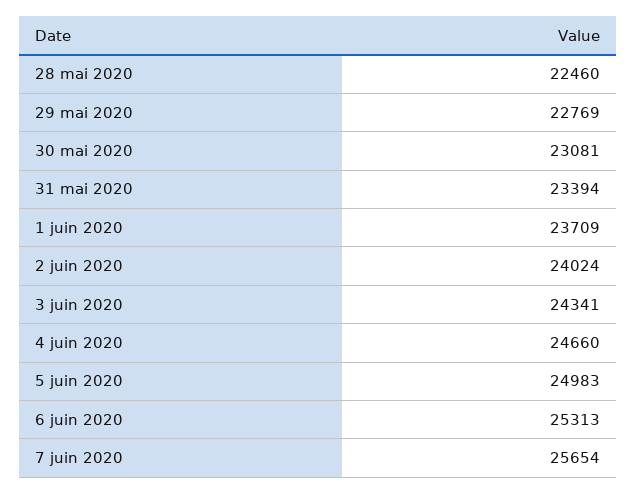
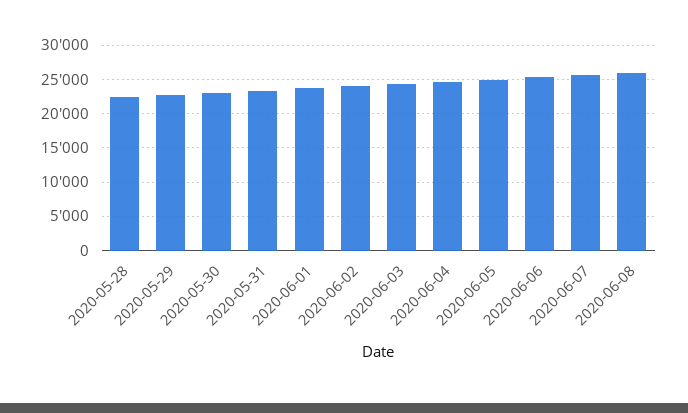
2020-06-08: none -> 26000

